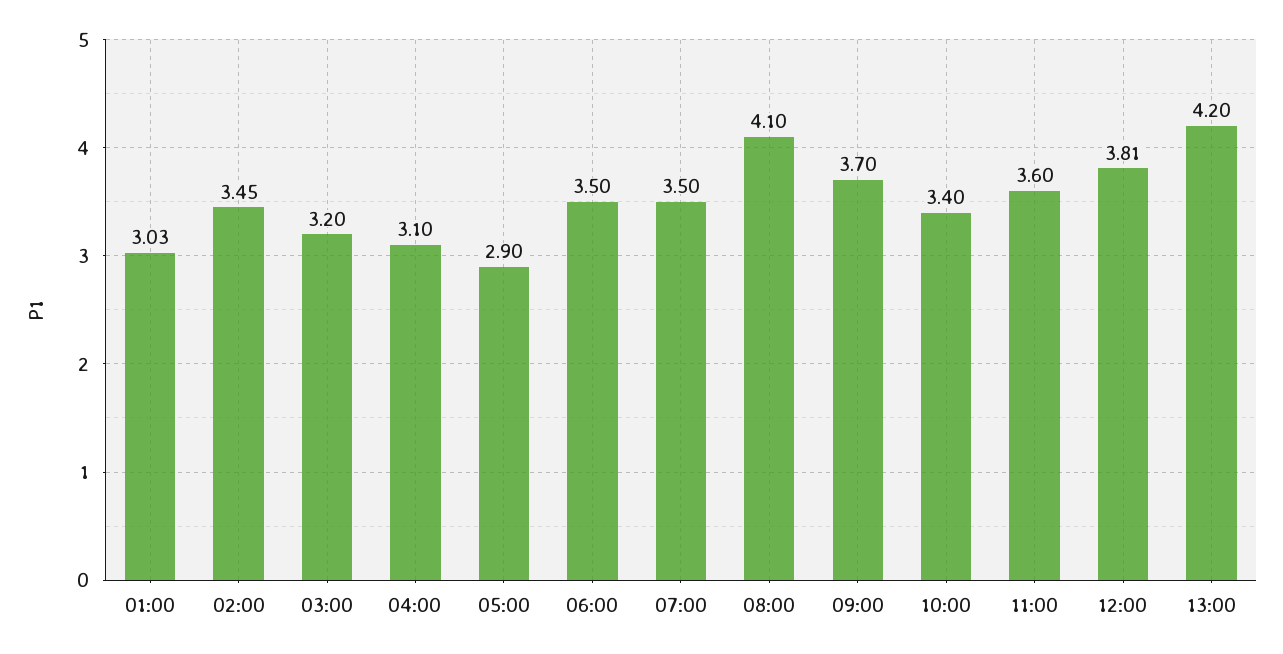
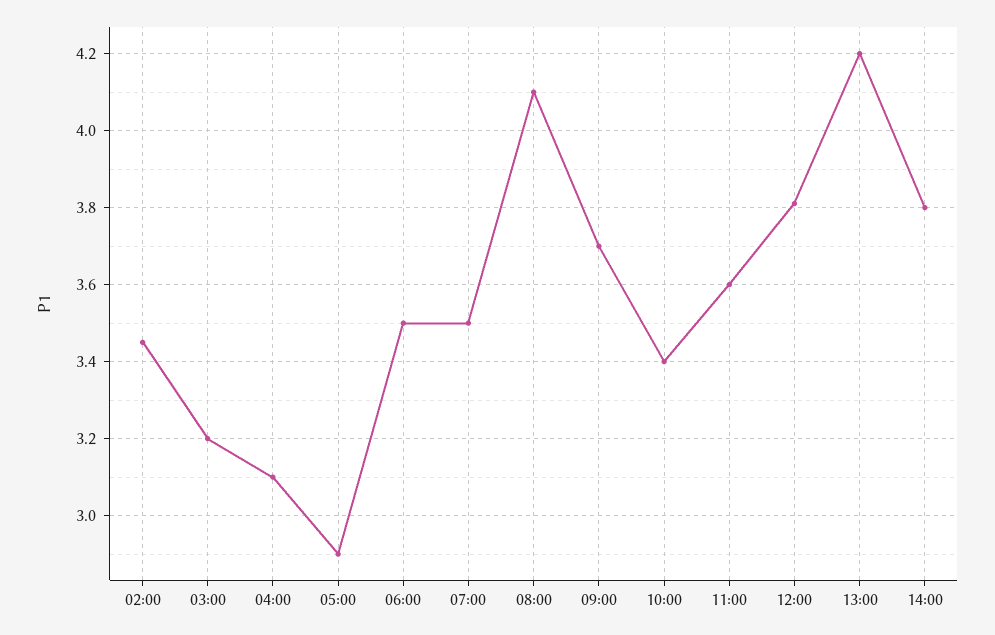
01:00: 3.03 -> none
14:00: none -> 3.8

